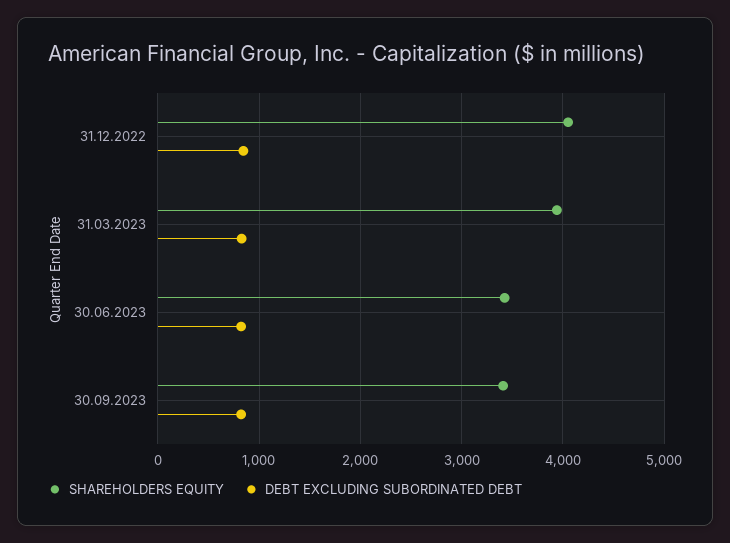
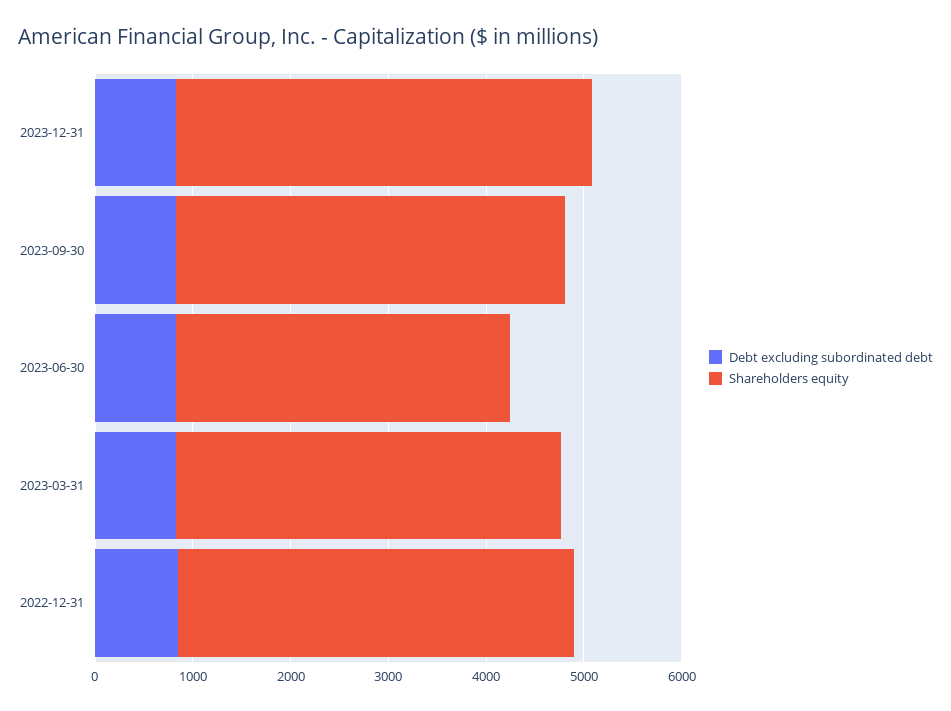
SHAREHOLDERS EQUITY, 30.09.2023: 3400 -> 4000
DEBT EXCLUDING SUBORDINATED DEBT, 2023-12-31: none -> 800
SHAREHOLDERS EQUITY, 2023-12-31: none -> 4200

